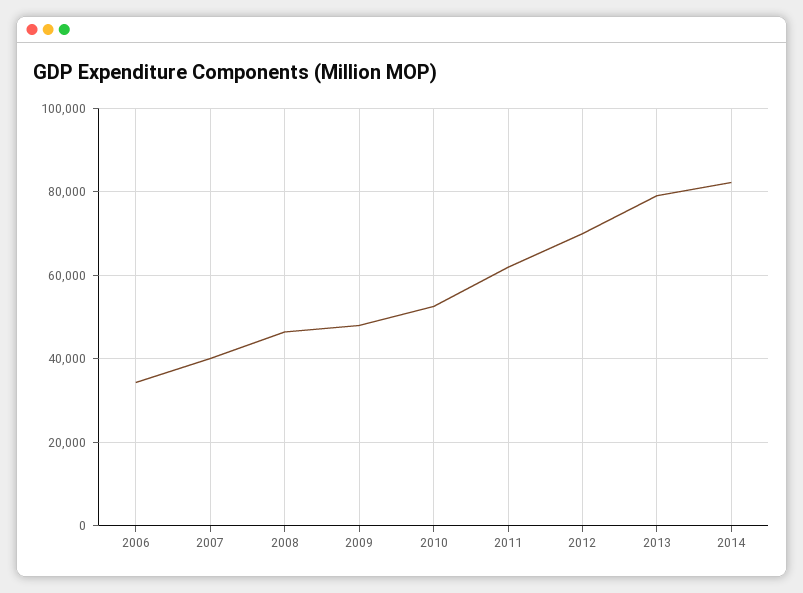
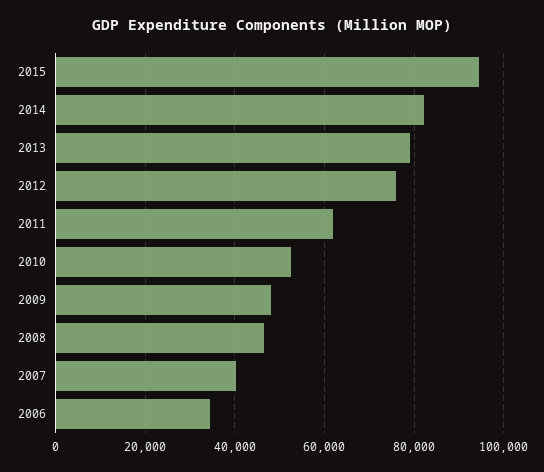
2012: 70000 -> 76000
2015: none -> 94000

